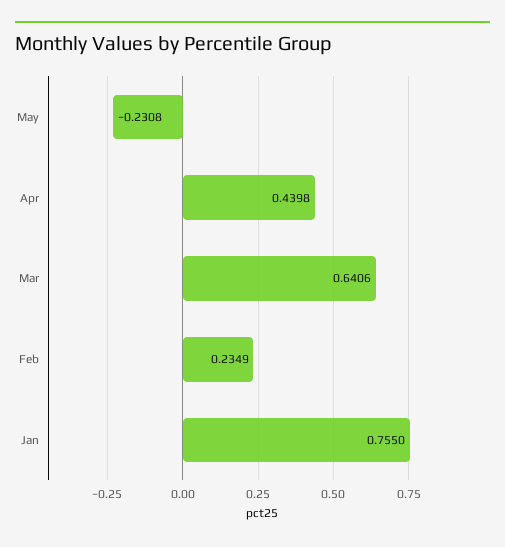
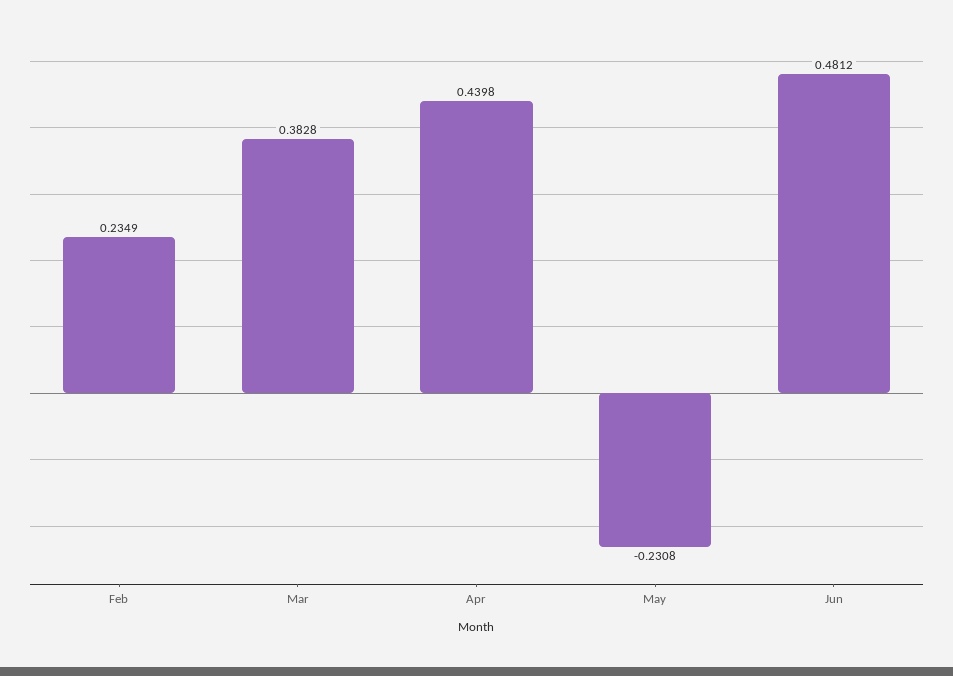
Mar: 0.6406 -> 0.3828
Jan: 0.755 -> none
Jun: none -> 0.4812

